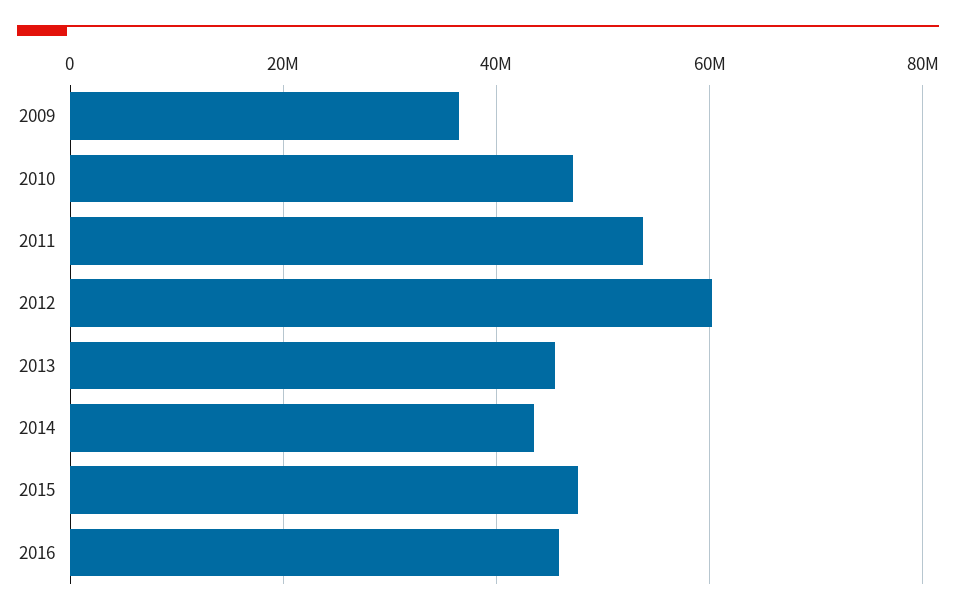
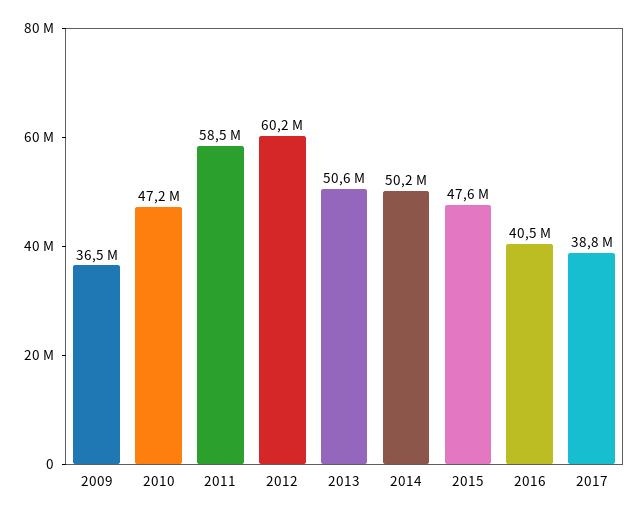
2011: 54000000 -> 58500000
2013: 46000000 -> 50600000
2014: 44000000 -> 50200000
2016: 46000000 -> 40500000
2017: none -> 38800000

